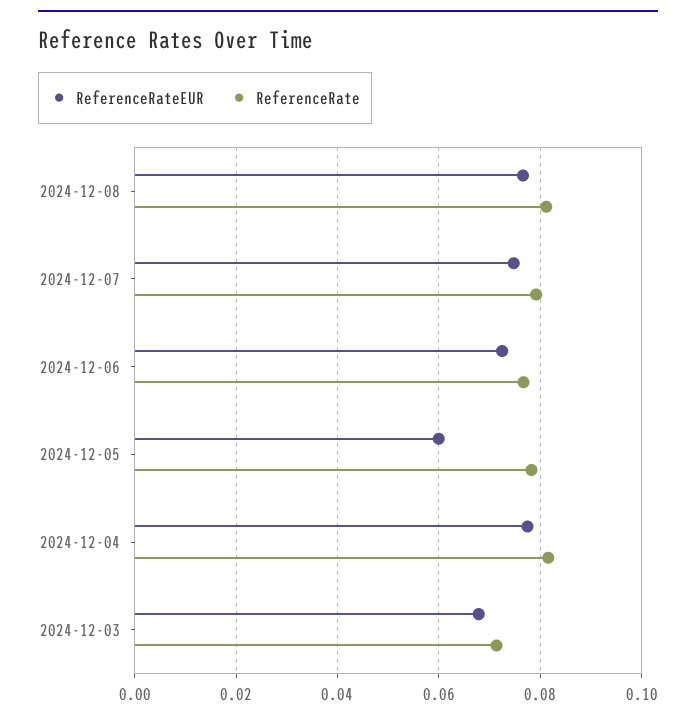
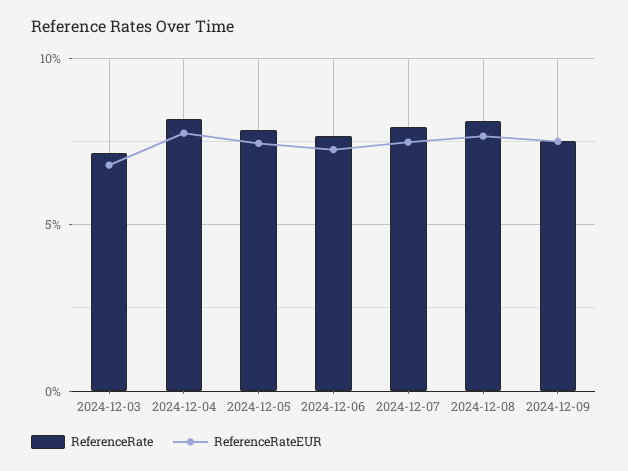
ReferenceRateEUR, 2024-12-05: 0.06 -> 0.075
ReferenceRate, 2024-12-09: none -> 0.075
ReferenceRateEUR, 2024-12-09: none -> 0.075

